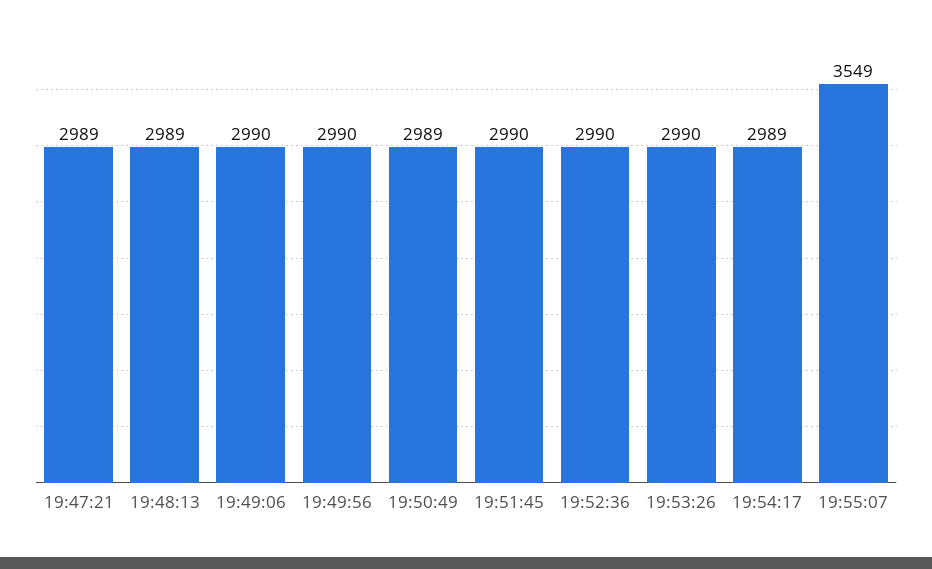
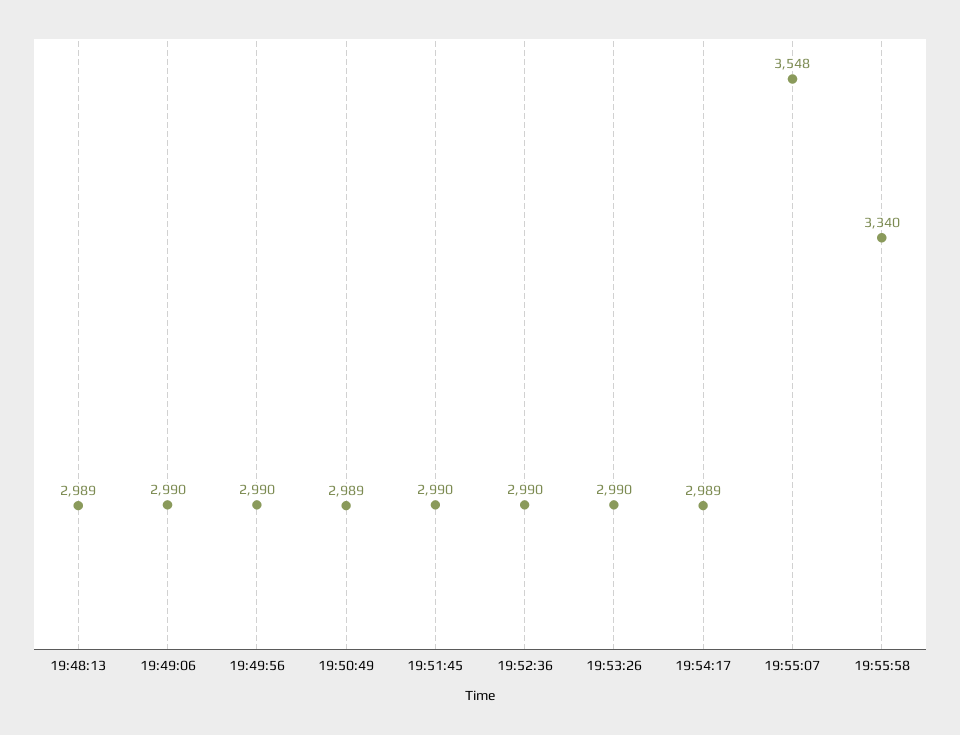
19:47:21: 2989 -> none
19:55:07: 3549 -> 3548
19:55:58: none -> 3340

